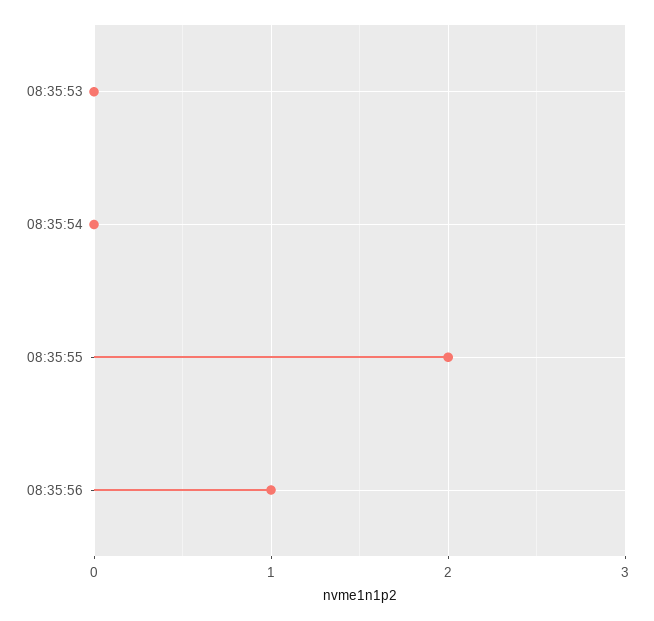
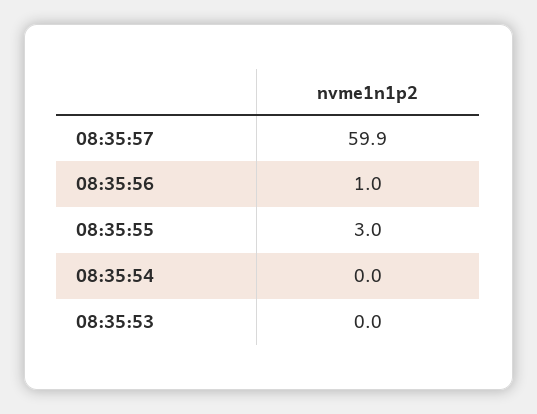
08:35:55: 2 -> 3
08:35:57: none -> 59.9

